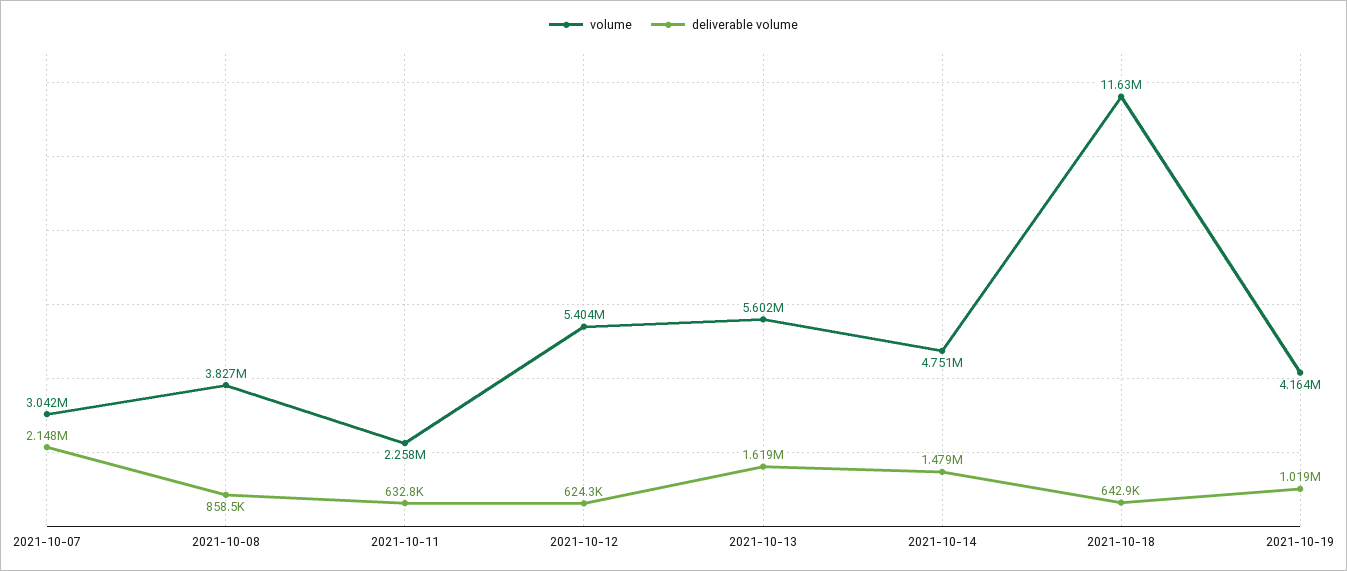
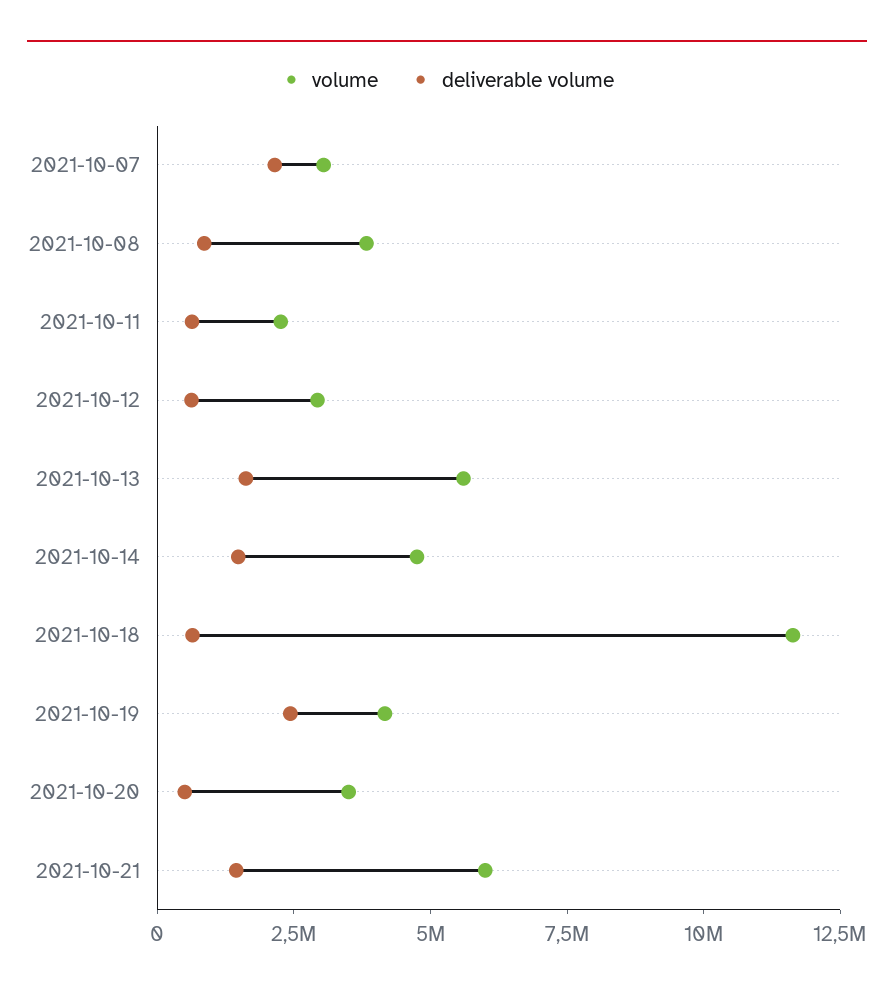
volume, 2021-10-12: 5404000 -> 3000000
deliverable volume, 2021-10-19: 1019000 -> 2500000
volume, 2021-10-20: none -> 3500000
deliverable volume, 2021-10-20: none -> 500000
volume, 2021-10-21: none -> 6000000
deliverable volume, 2021-10-21: none -> 1500000

